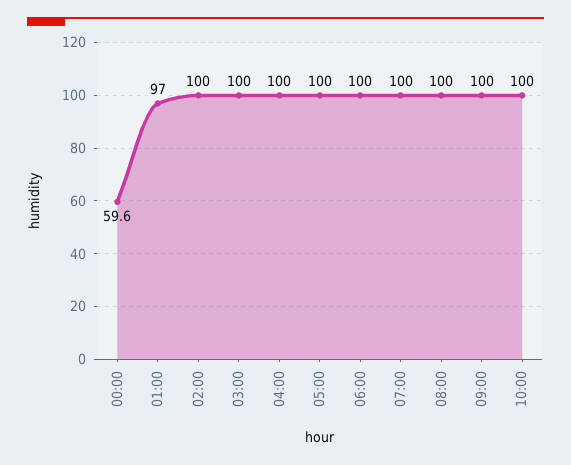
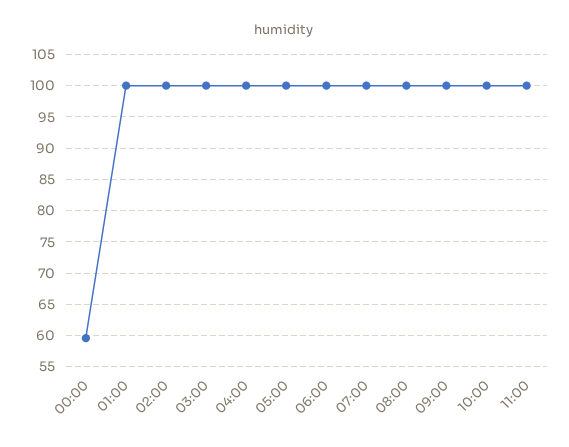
01:00: 97 -> 100
11:00: none -> 100

